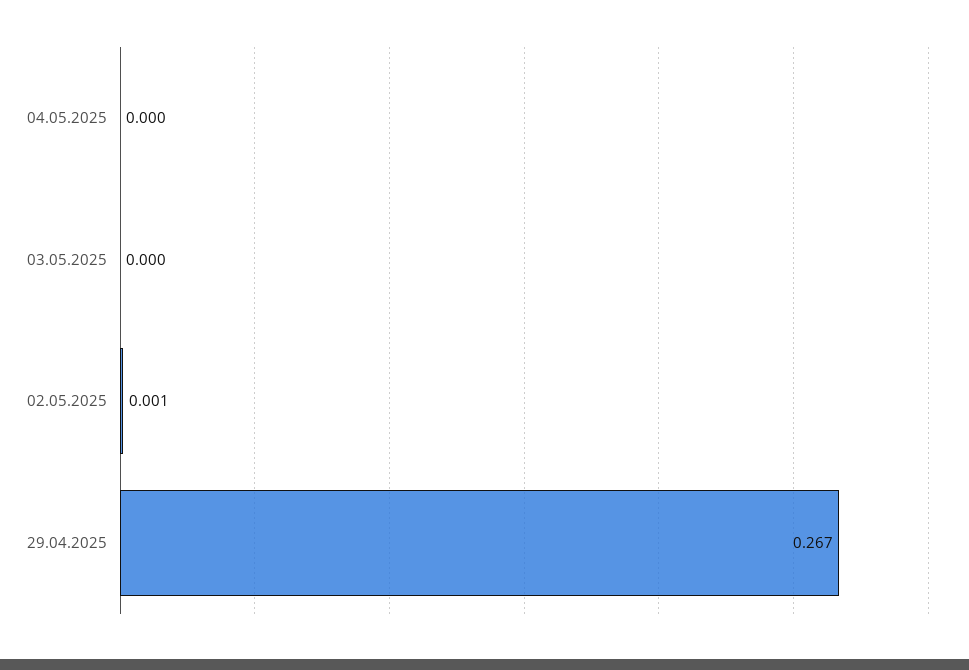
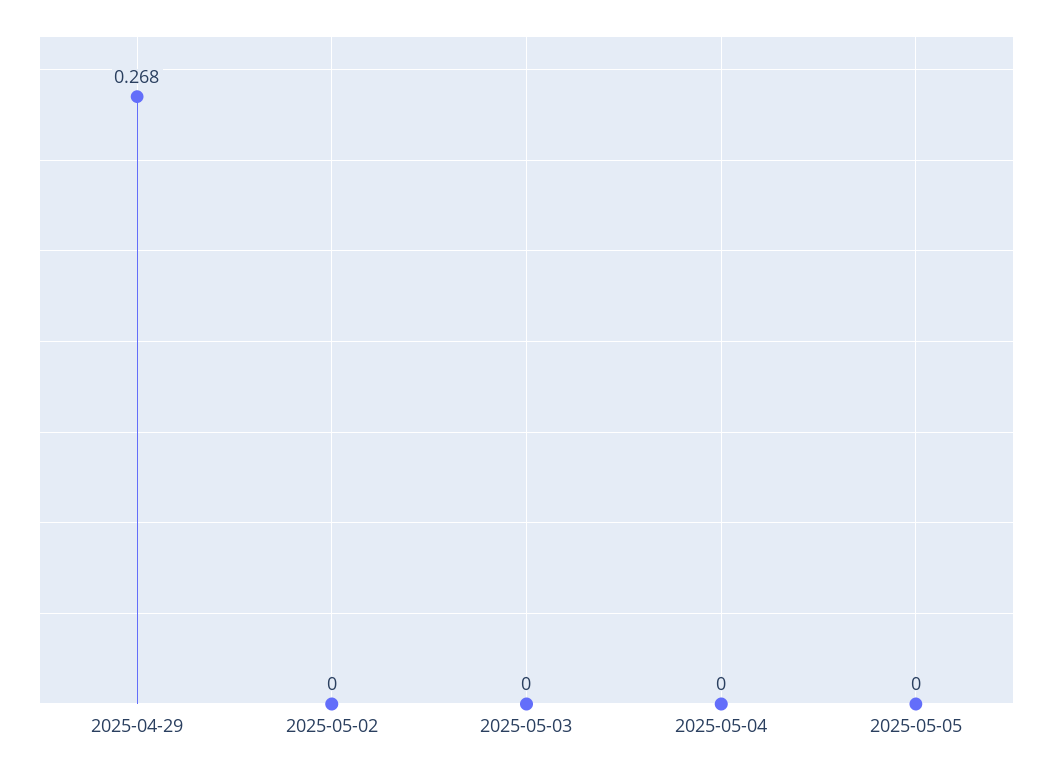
02.05.2025: 0.001 -> 0
29.04.2025: 0.267 -> 0.268
2025-05-05: none -> 0

